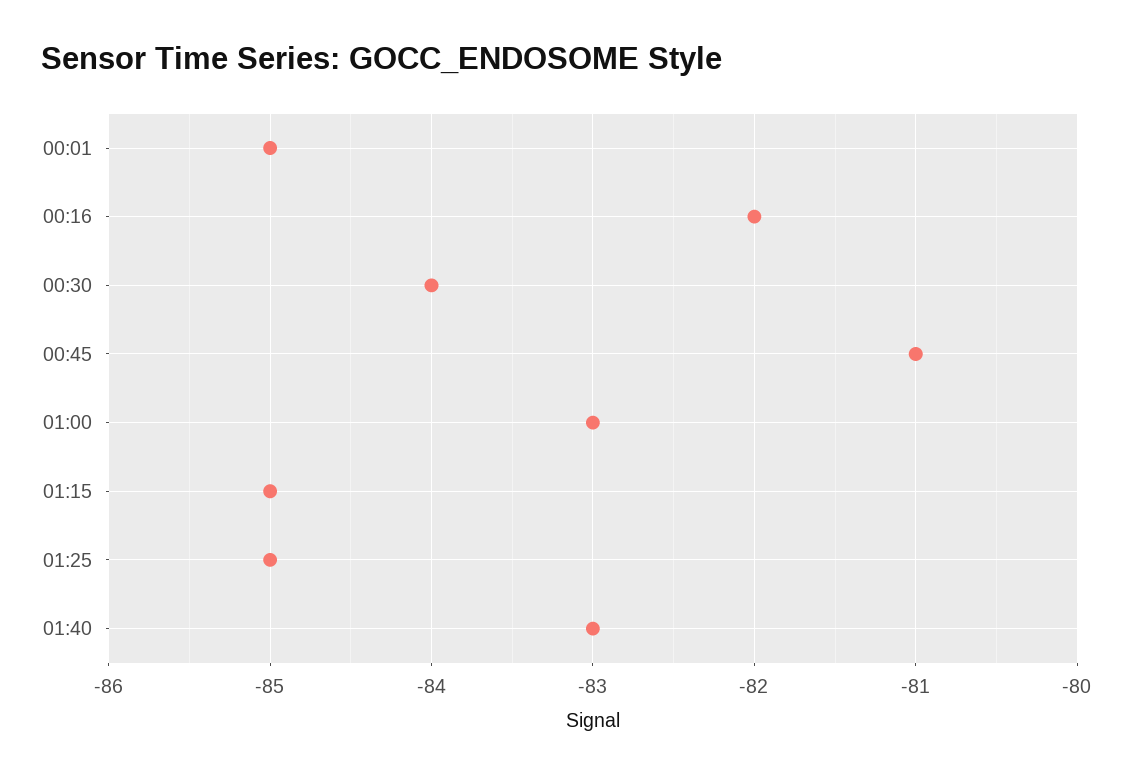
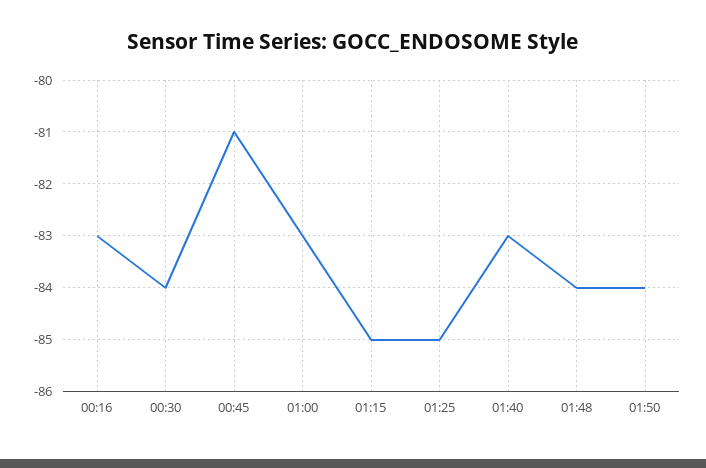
00:01: -85 -> none
00:16: -82 -> -83
01:48: none -> -84
01:50: none -> -84

